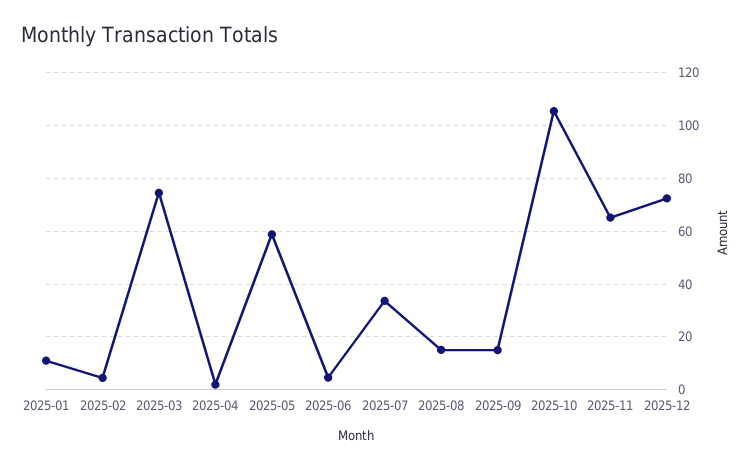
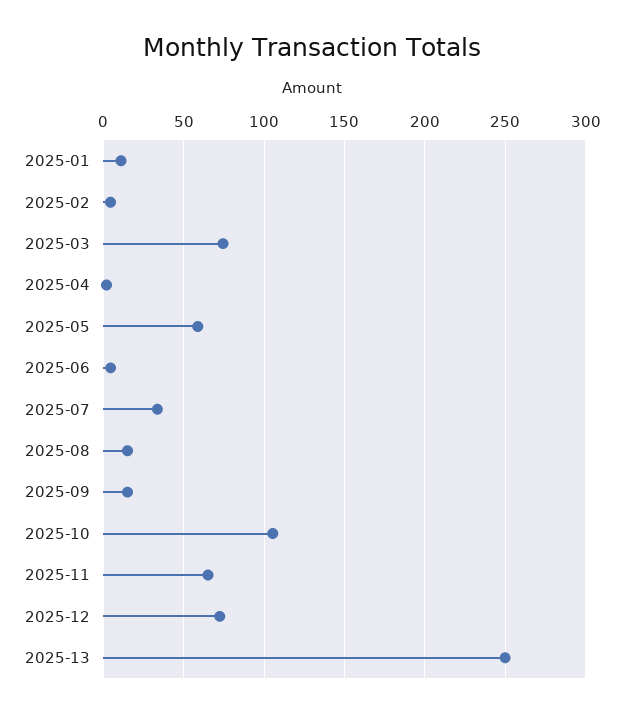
2025-13: none -> 250

